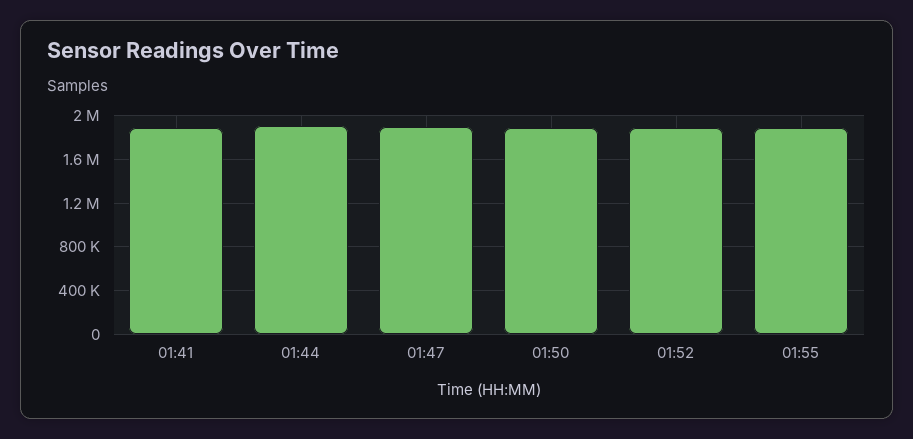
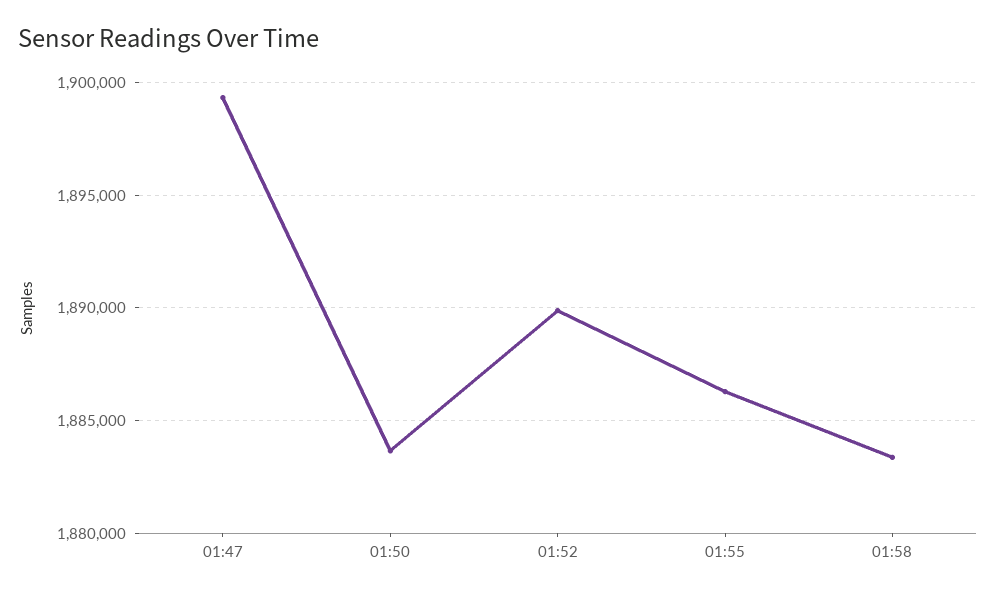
01:41: 1900000 -> none
01:44: 1900000 -> none
01:58: none -> 1883500

